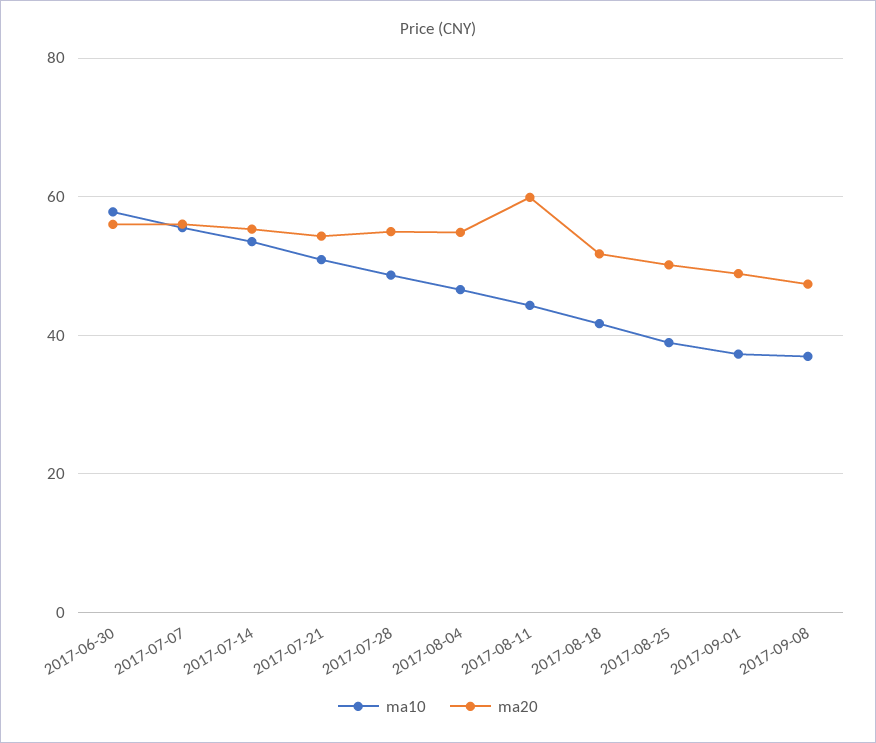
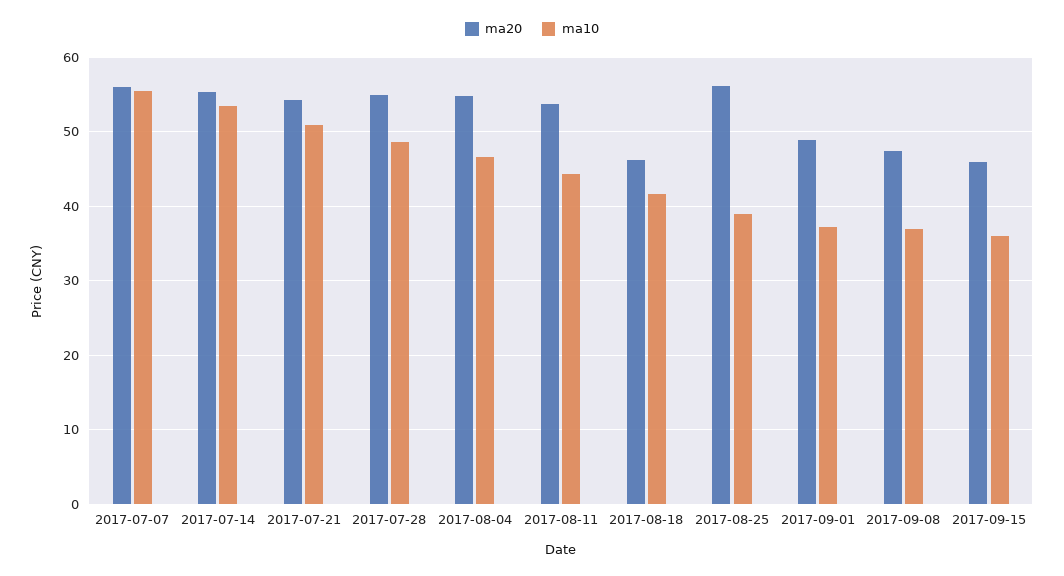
ma10, 2017-06-30: 58 -> none
ma20, 2017-06-30: 56 -> none
ma20, 2017-08-11: 60 -> 54
ma20, 2017-08-18: 52 -> 46
ma20, 2017-08-25: 50 -> 56
ma20, 2017-09-15: none -> 46
ma10, 2017-09-15: none -> 36

